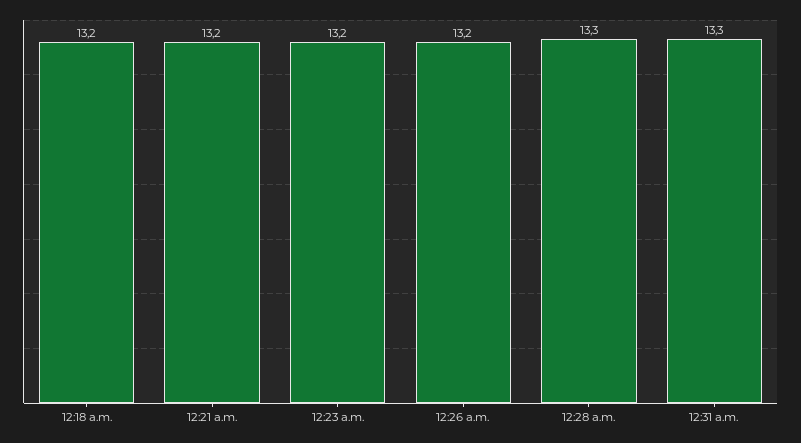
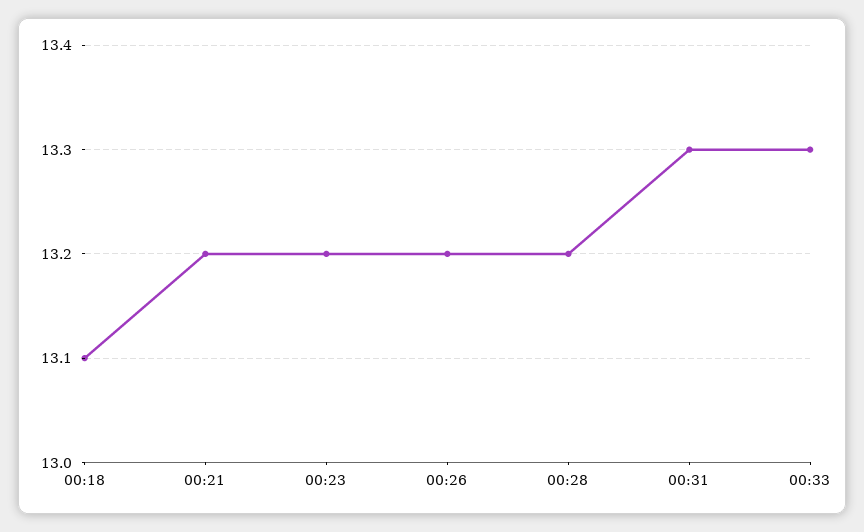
12:18 a.m.: 13.2 -> 13.1
12:28 a.m.: 13.3 -> 13.2
00:33: none -> 13.3

